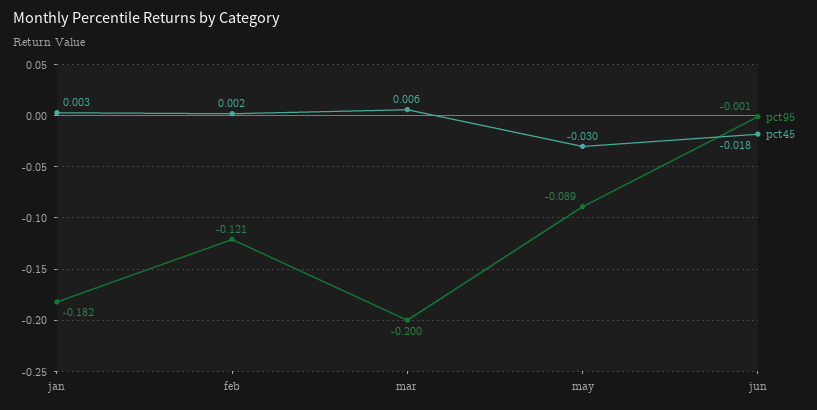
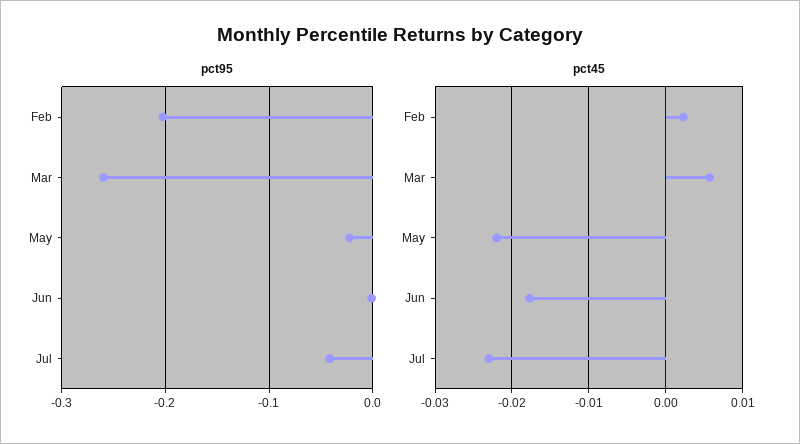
pct95, jan: -0.182 -> none
pct45, jan: 0.003 -> none
pct95, feb: -0.121 -> -0.2
pct95, mar: -0.2 -> -0.26
pct95, may: -0.089 -> -0.02
pct45, may: -0.03 -> -0.022
pct95, Jul: none -> -0.04
pct45, Jul: none -> -0.023

